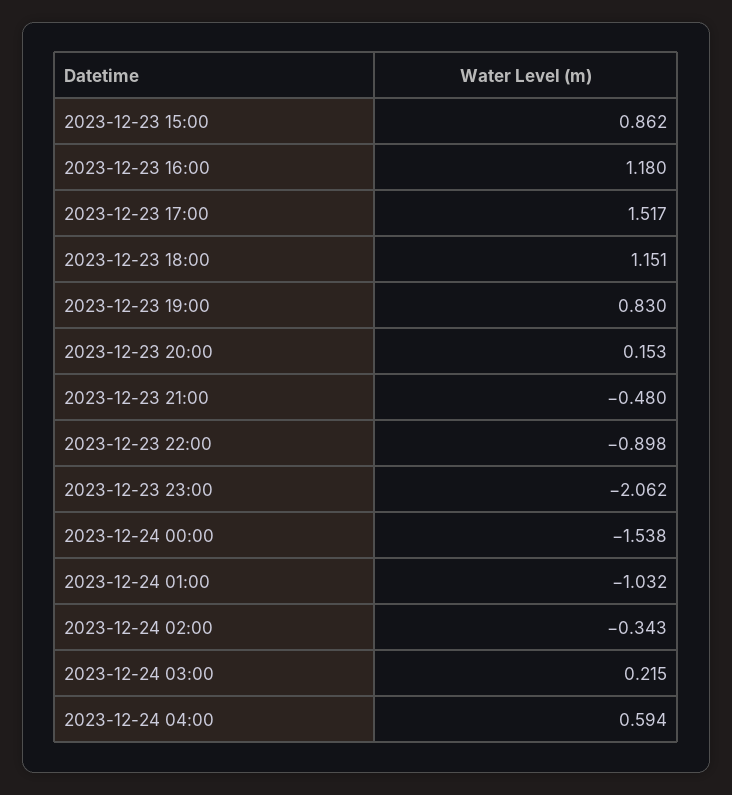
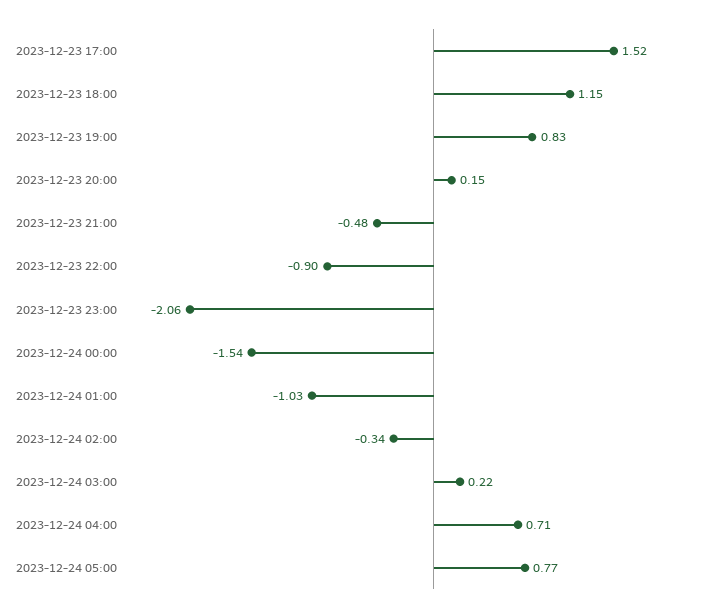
2023-12-23 15:00: 0.862 -> none
2023-12-23 16:00: 1.18 -> none
2023-12-24 04:00: 0.594 -> 0.71
2023-12-24 05:00: none -> 0.77

